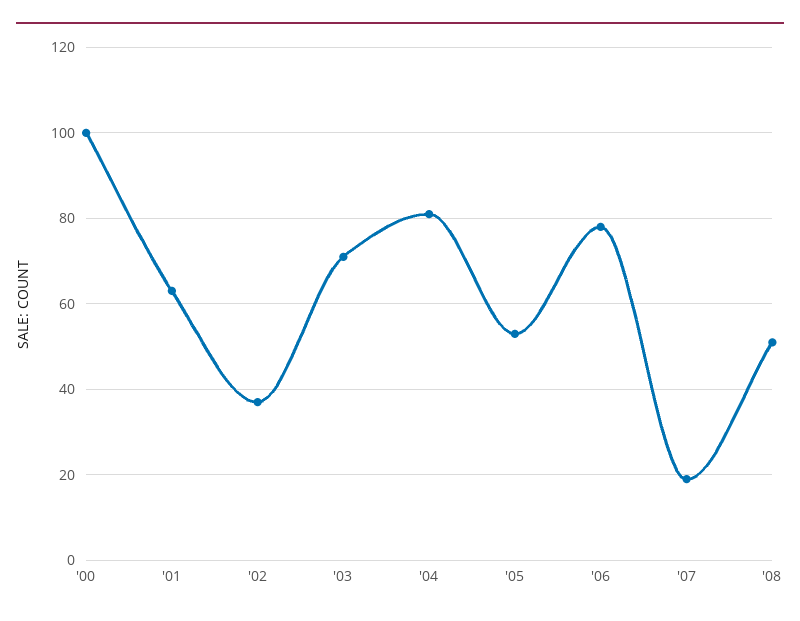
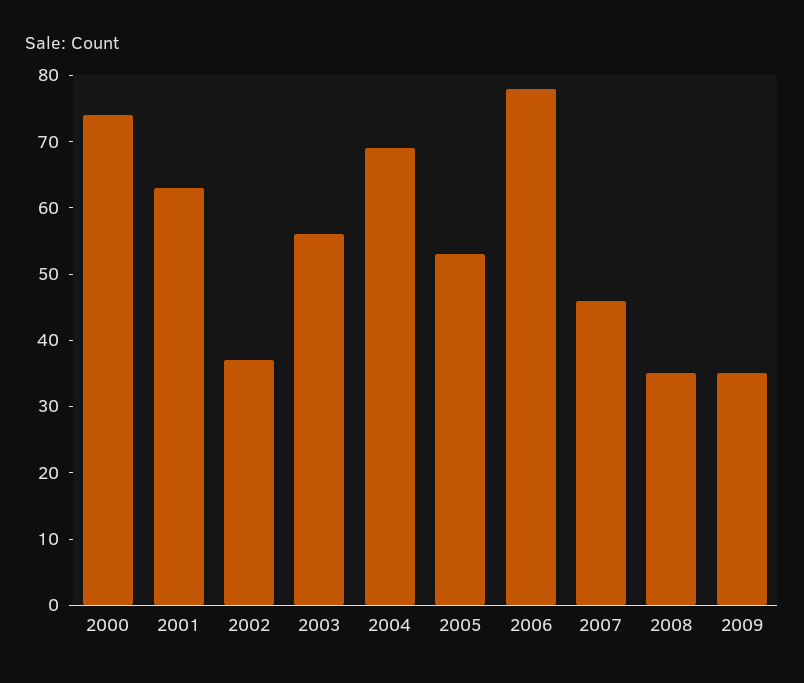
'00: 100 -> 75
'03: 70 -> 55
'04: 80 -> 70
'07: 20 -> 45
'08: 50 -> 35
2009: none -> 35

